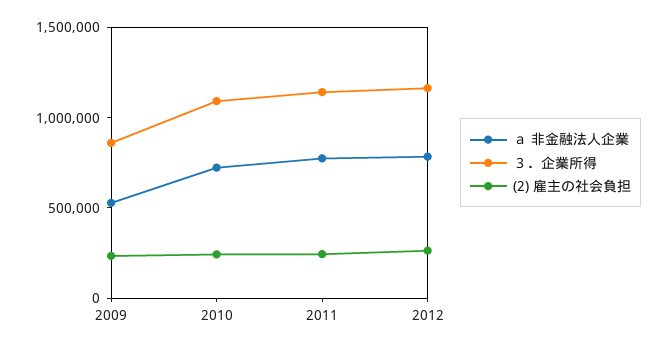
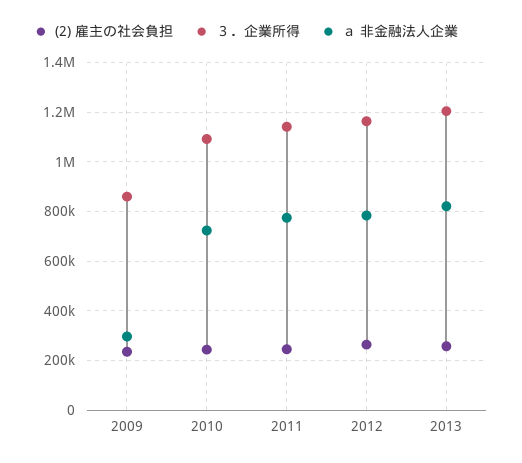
ａ 非金融法人企業, 2009: 500000 -> 300000
(2) 雇主の社会負担, 2013: none -> 250000
３．企業所得, 2013: none -> 1200000
ａ 非金融法人企業, 2013: none -> 825000

